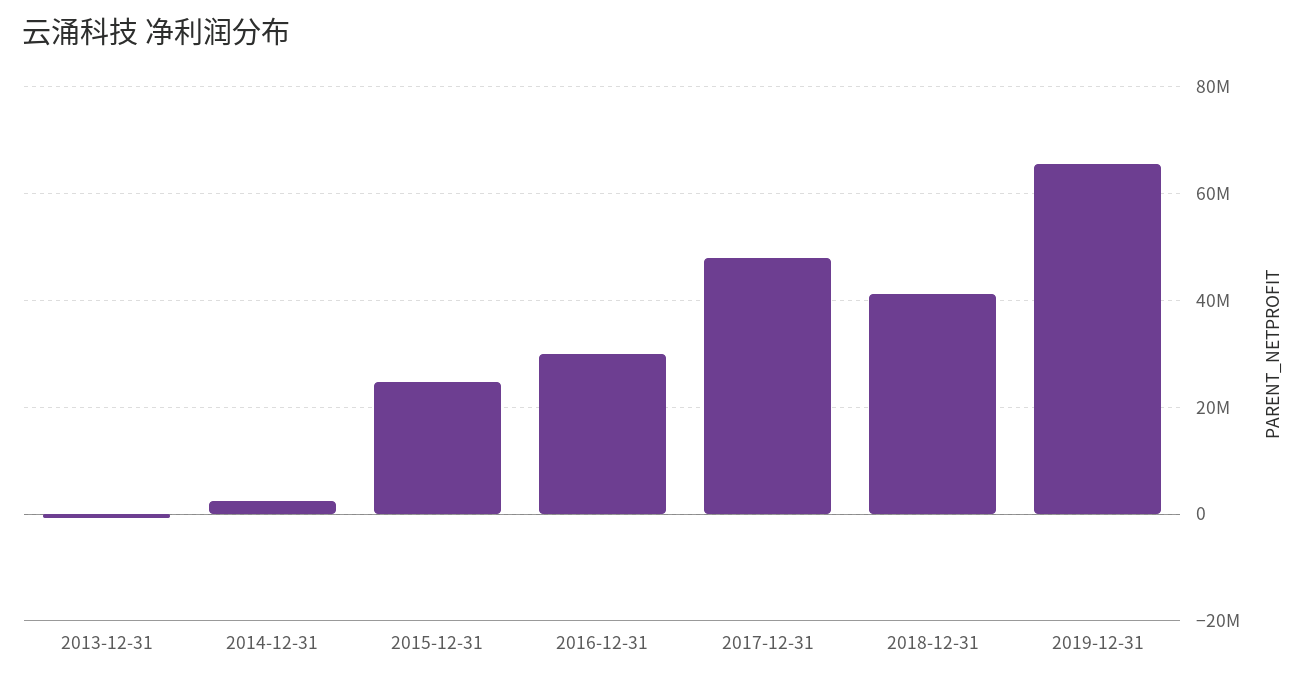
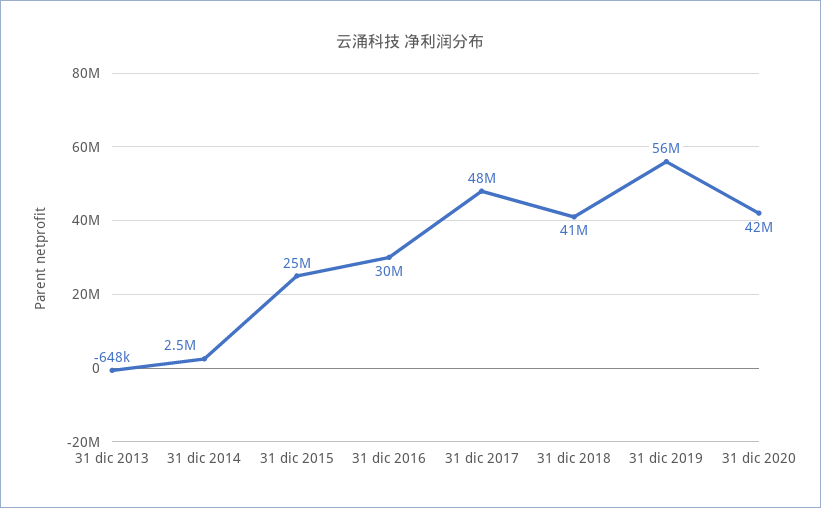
2019-12-31: 66000000 -> 56000000
31 dic 2020: none -> 42000000

